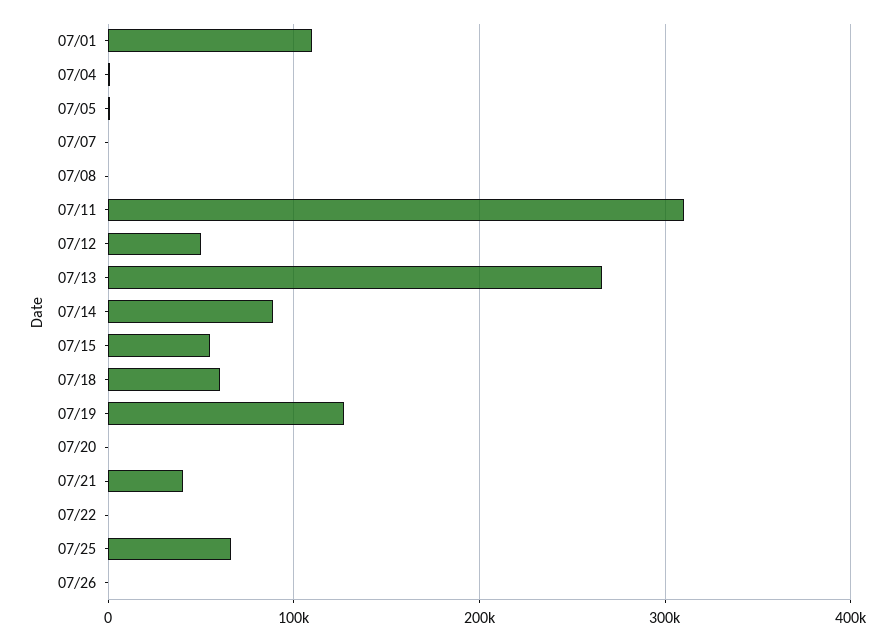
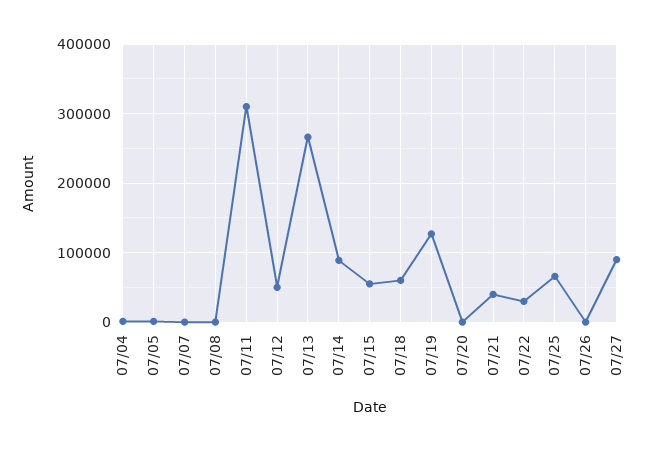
07/01: 110000 -> none
07/22: 0 -> 30000
07/27: none -> 90000

